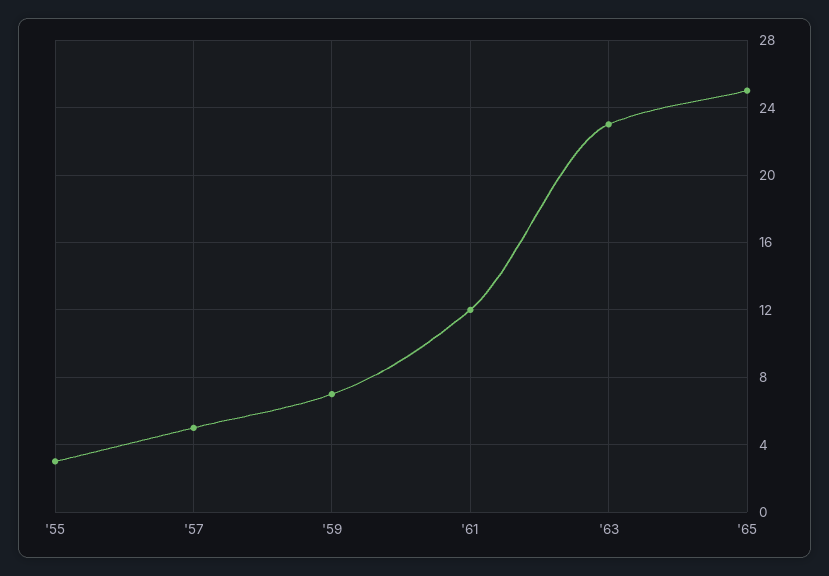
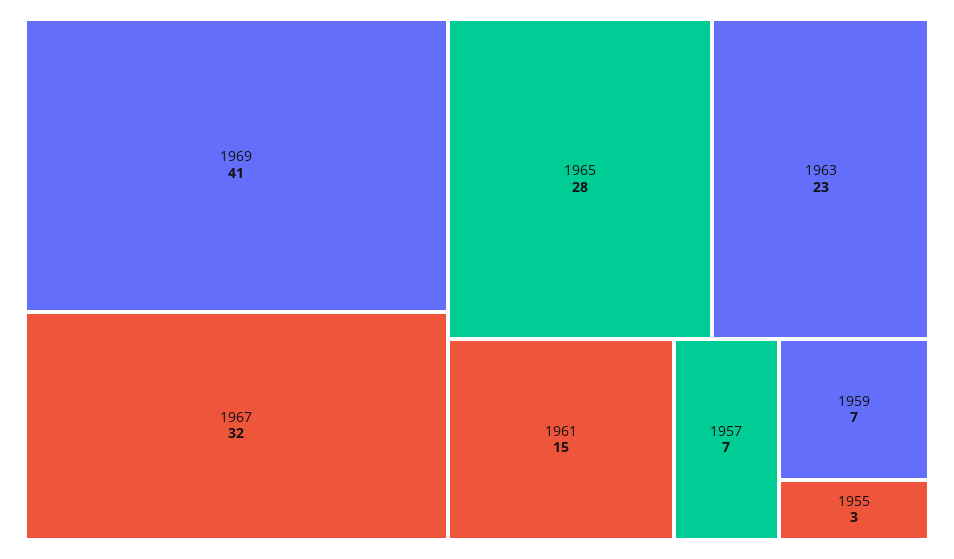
'57: 5 -> 7
'61: 12 -> 15
'65: 25 -> 28
1969: none -> 41
1967: none -> 32

